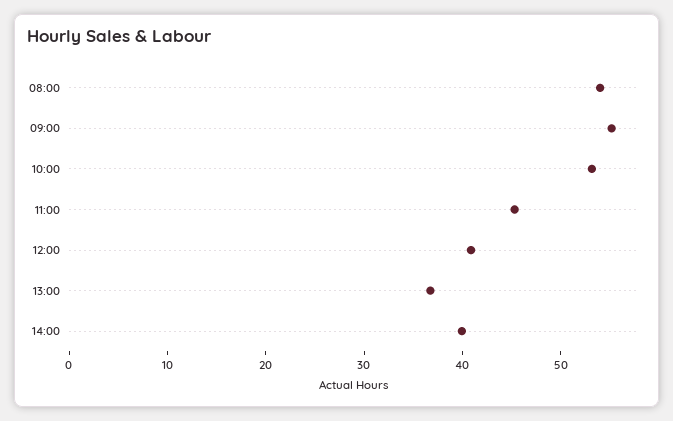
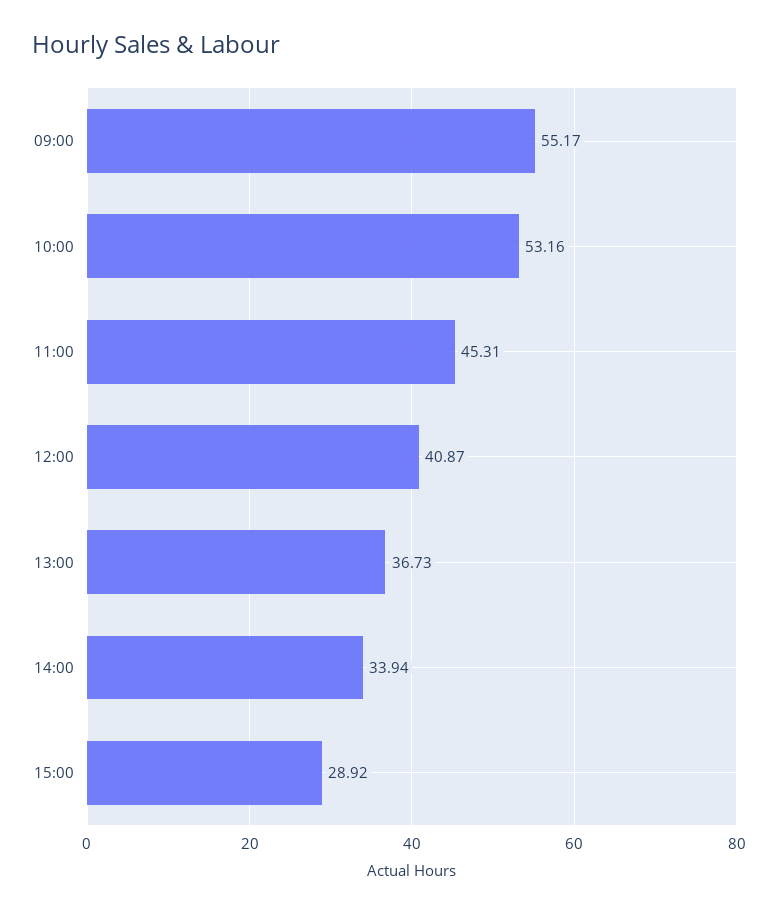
08:00: 54 -> none
14:00: 40 -> 33.94
15:00: none -> 28.92

